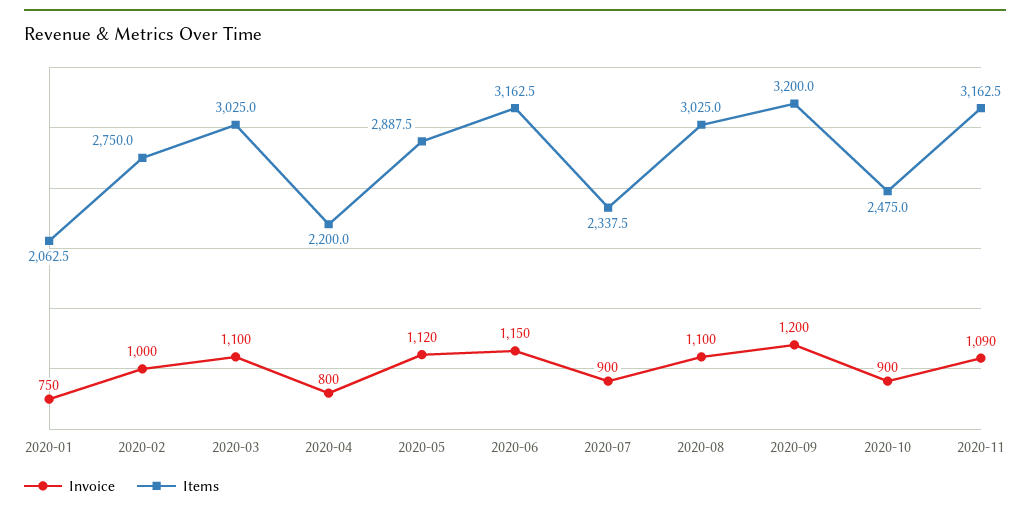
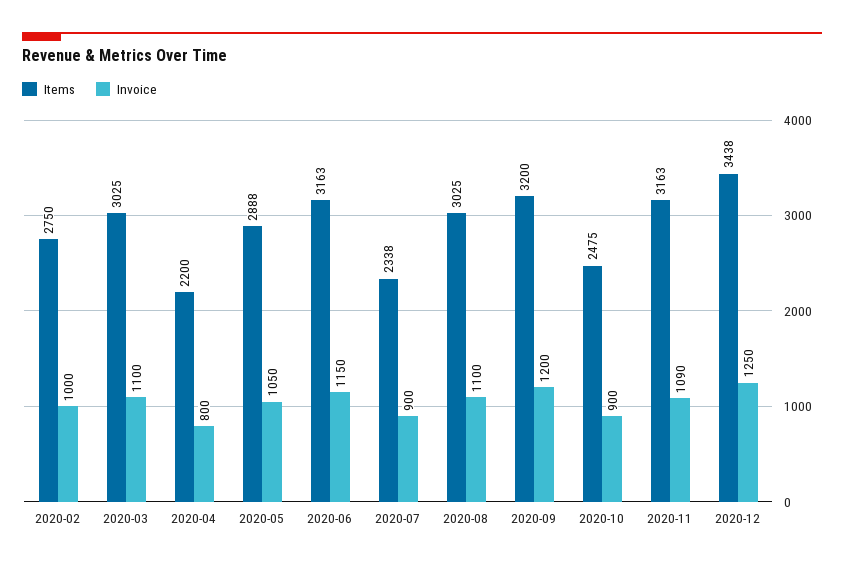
Invoice, 2020-01: 750 -> none
Items, 2020-01: 2062.5 -> none
Invoice, 2020-05: 1120 -> 1050
Items, 2020-12: none -> 3438
Invoice, 2020-12: none -> 1250

